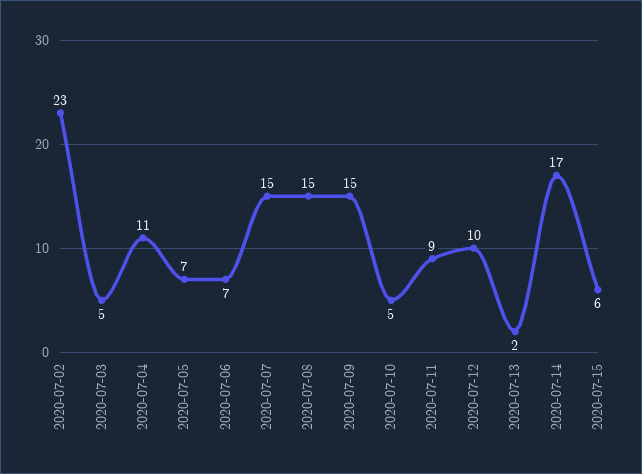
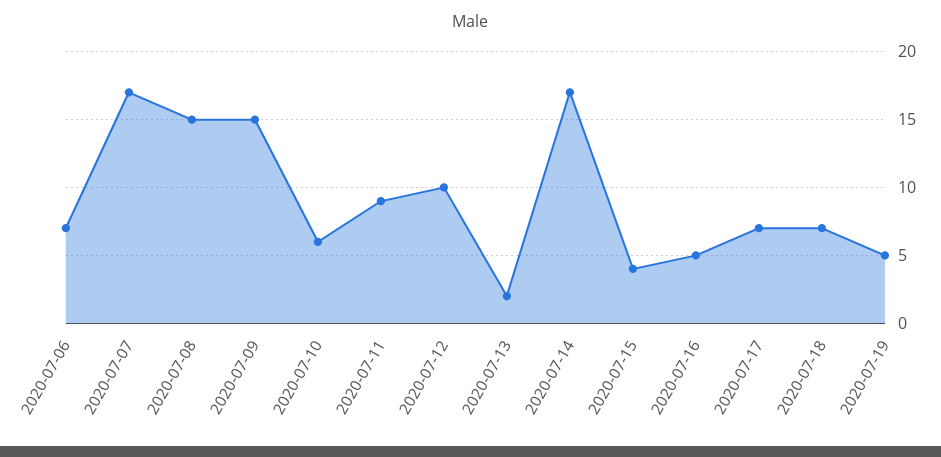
2020-07-02: 23 -> none
2020-07-03: 5 -> none
2020-07-04: 11 -> none
2020-07-05: 7 -> none
2020-07-07: 15 -> 17
2020-07-10: 5 -> 6
2020-07-15: 6 -> 4
2020-07-16: none -> 5
2020-07-17: none -> 7
2020-07-18: none -> 7
2020-07-19: none -> 5

